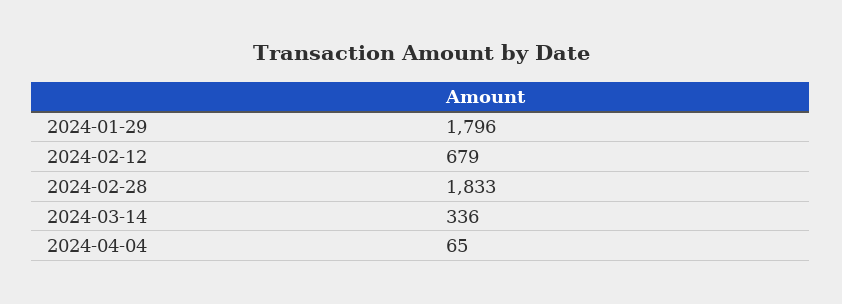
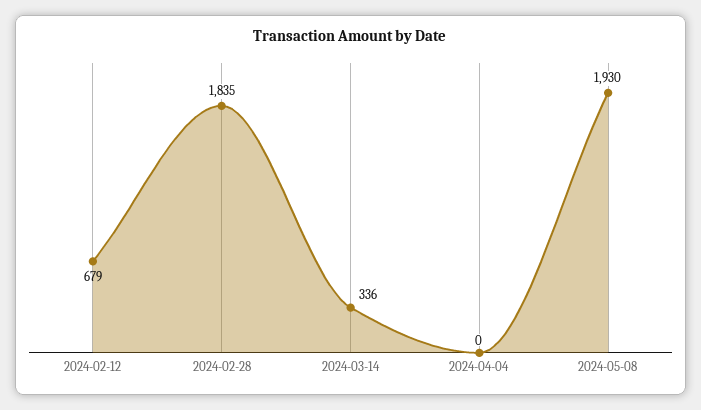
2024-01-29: 1796 -> none
2024-02-28: 1833 -> 1835
2024-04-04: 65 -> 0
2024-05-08: none -> 1930

